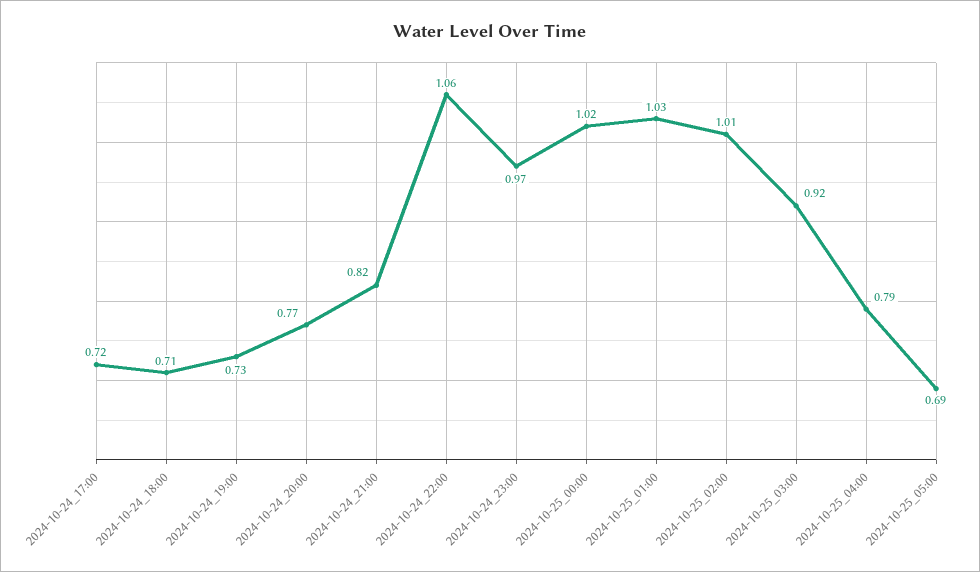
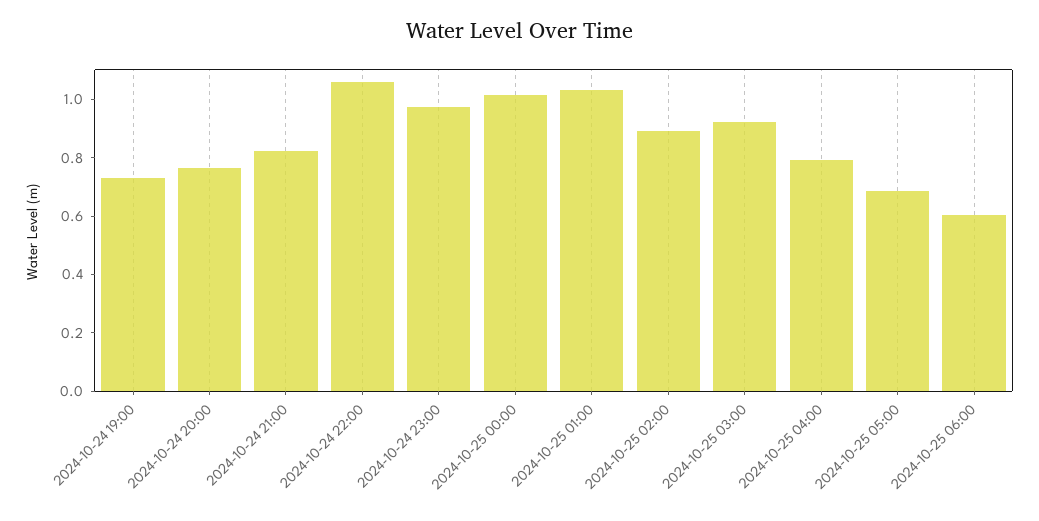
2024-10-24_17:00: 0.72 -> none
2024-10-24_18:00: 0.71 -> none
2024-10-25_02:00: 1.01 -> 0.9
2024-10-25 06:00: none -> 0.6

